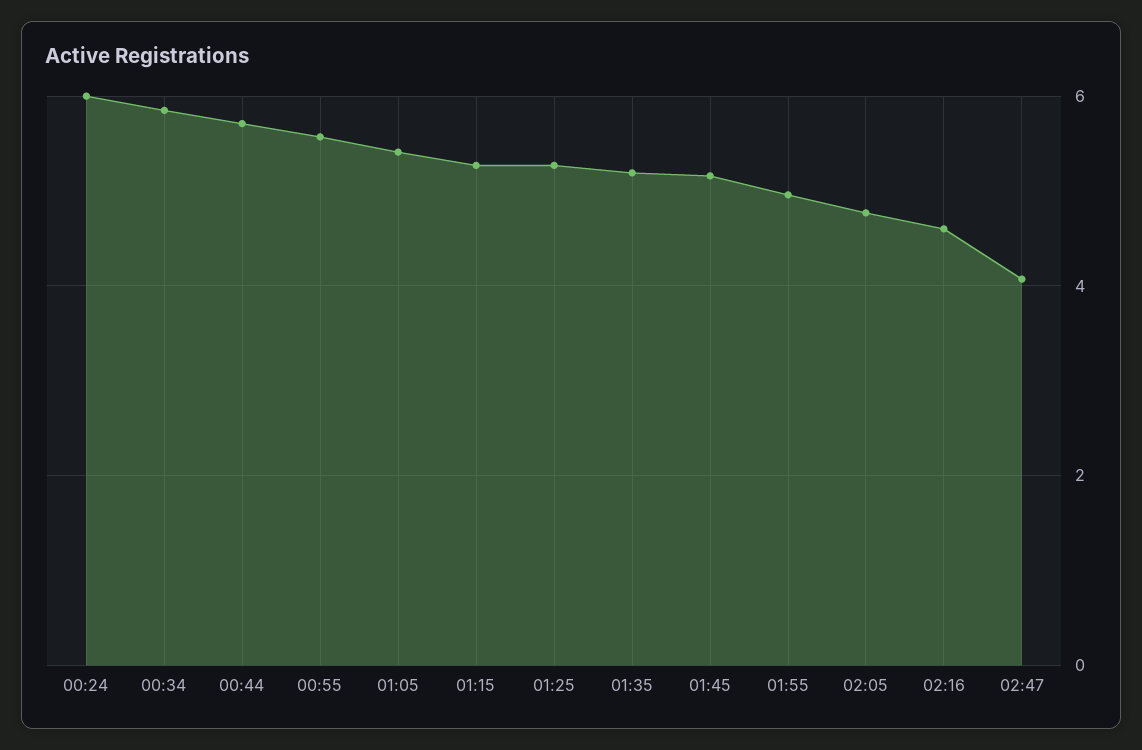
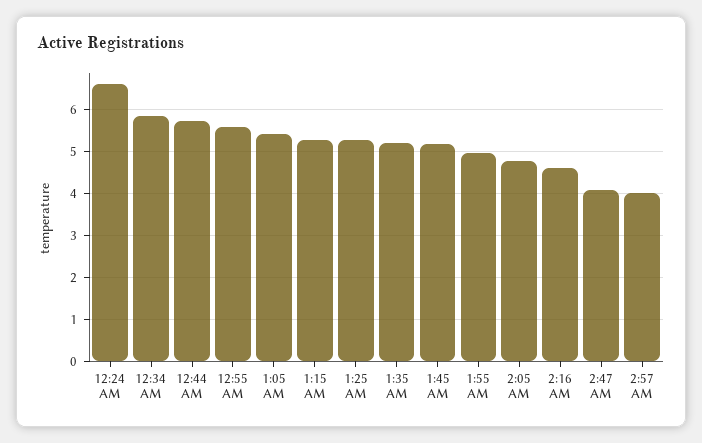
00:24: 6 -> 6.6
2:57 AM: none -> 4

